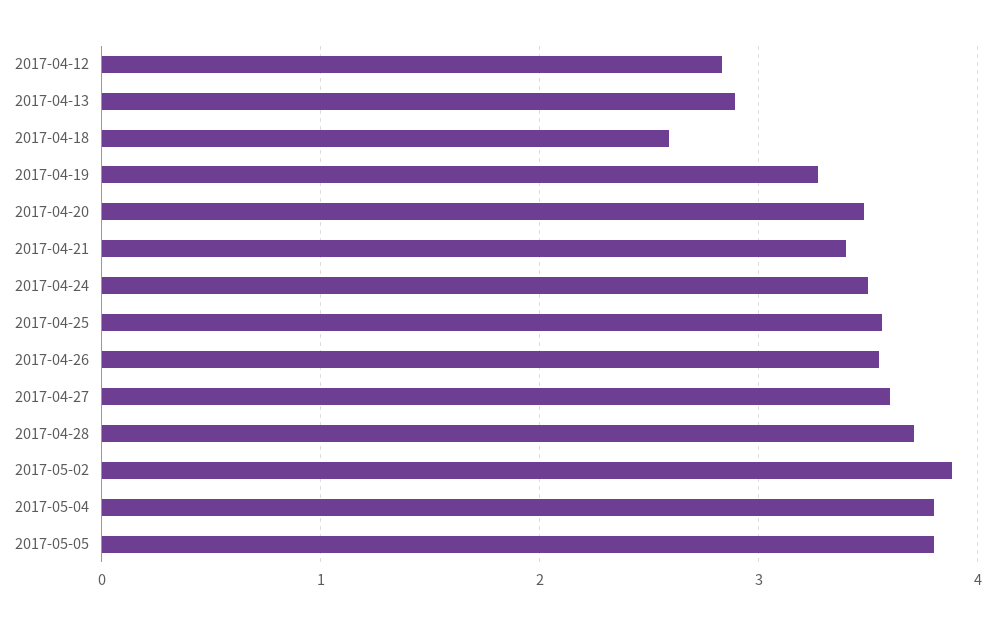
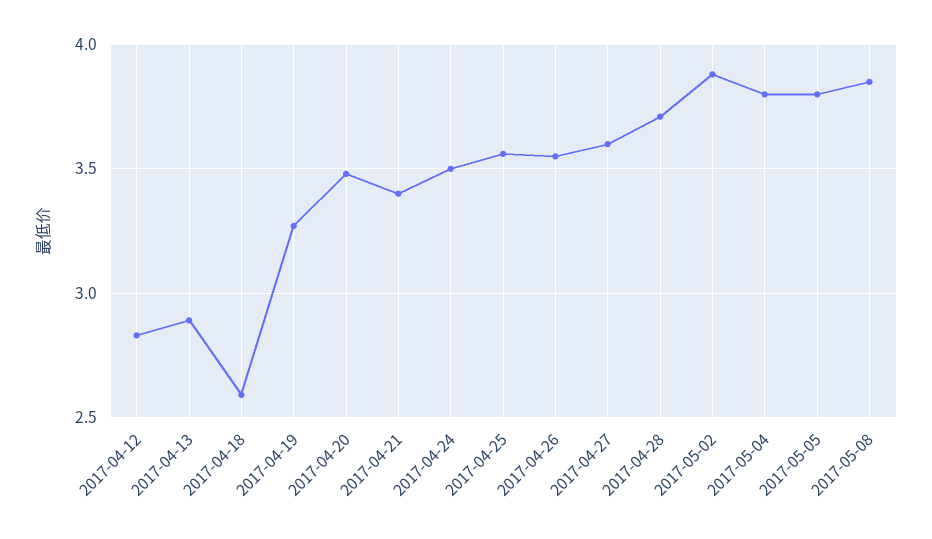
2017-05-08: none -> 3.85

